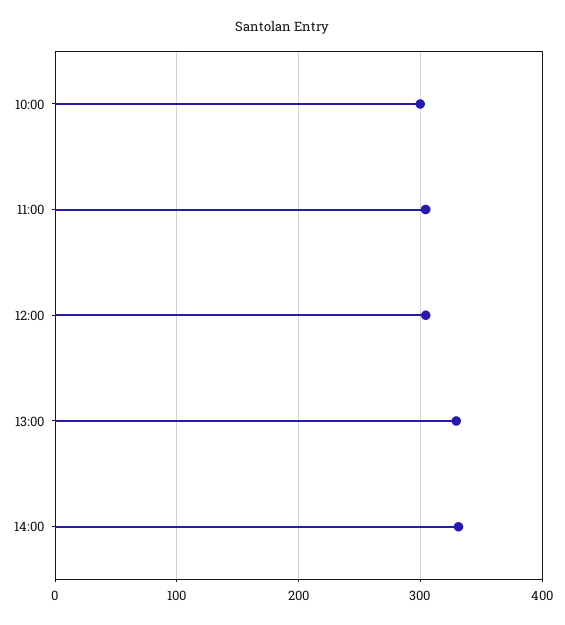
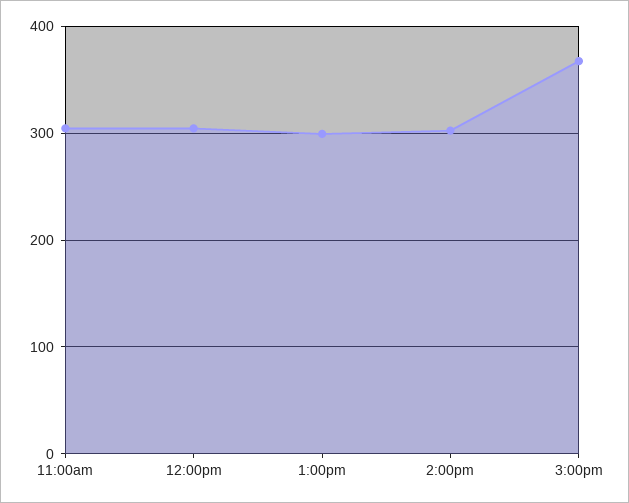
10:00: 300 -> none
13:00: 330 -> 300
14:00: 330 -> 300
3:00pm: none -> 370

